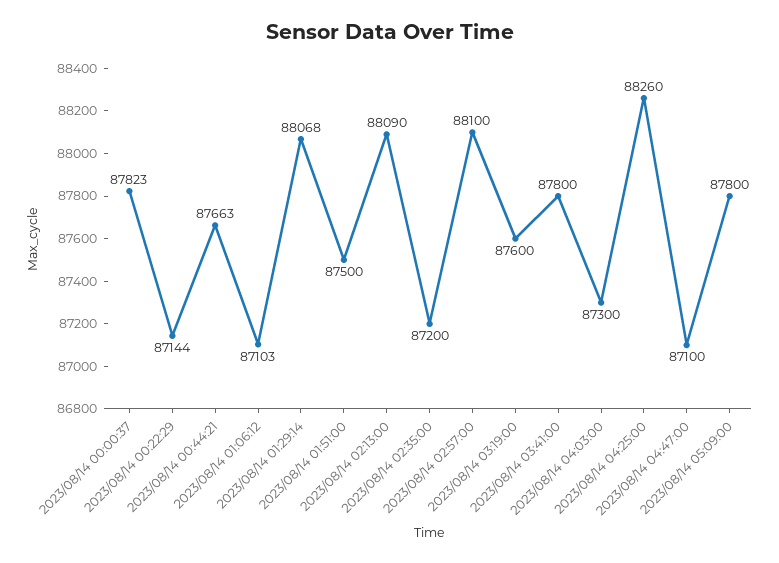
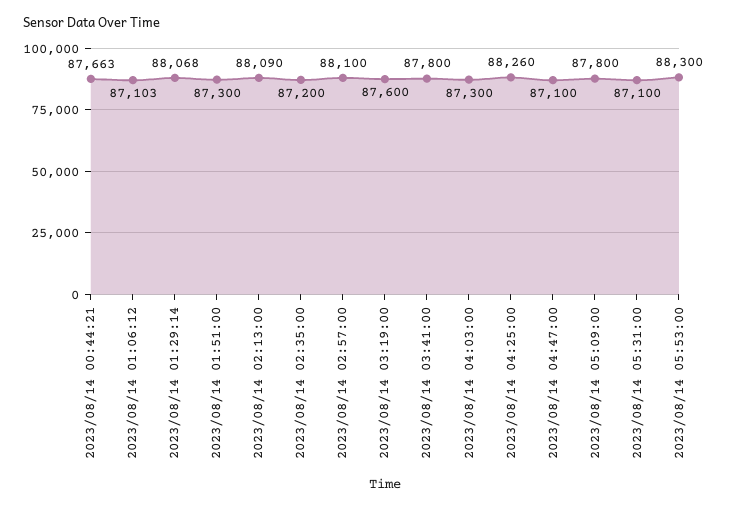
2023/08/14 00:00:37: 87823 -> none
2023/08/14 00:22:29: 87144 -> none
2023/08/14 01:51:00: 87500 -> 87300
2023/08/14 05:31:00: none -> 87100
2023/08/14 05:53:00: none -> 88300

